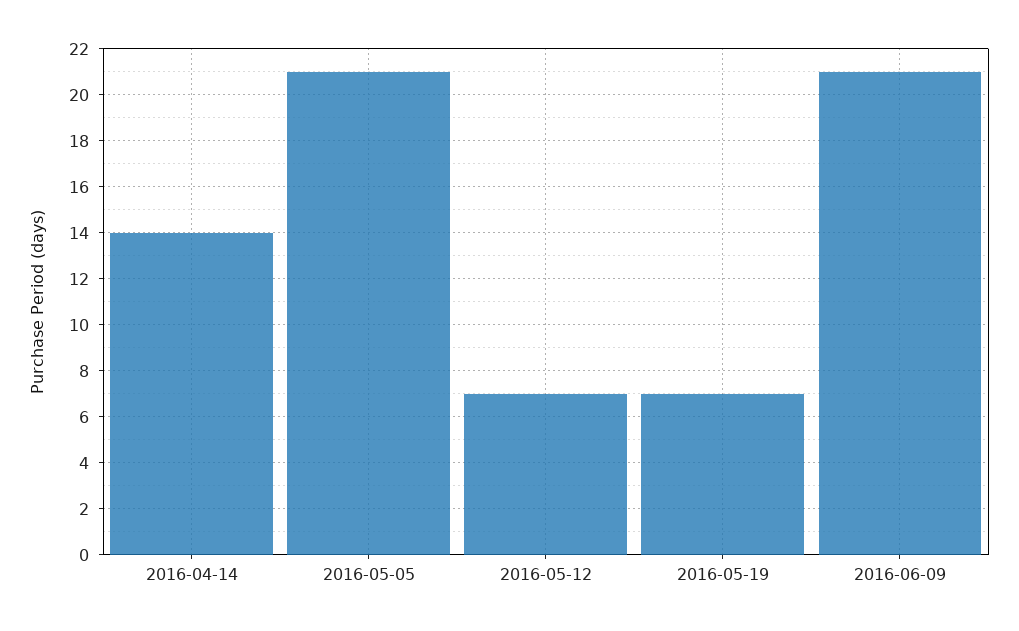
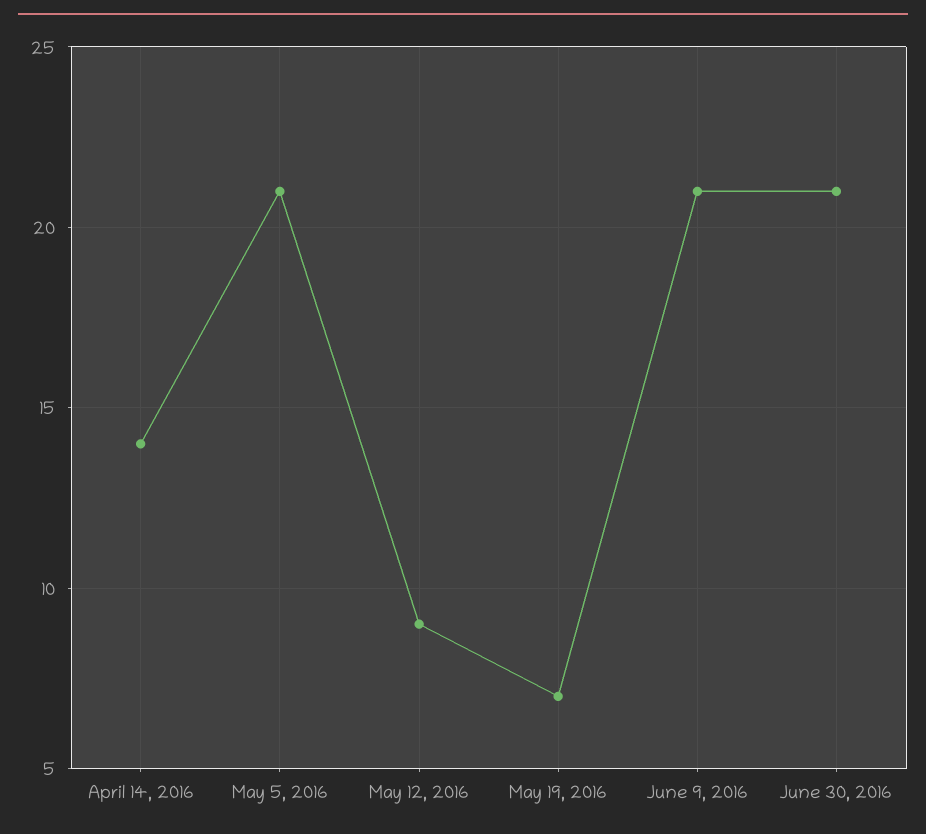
2016-05-12: 7 -> 9
June 30, 2016: none -> 21

